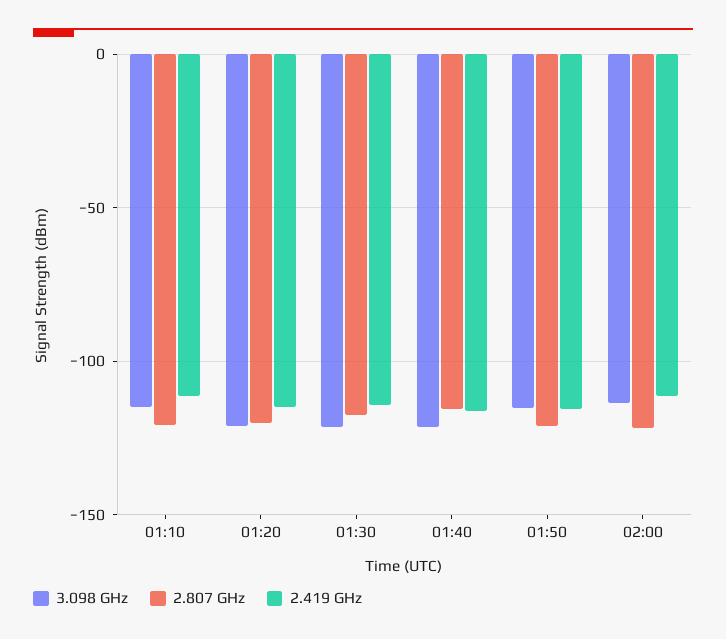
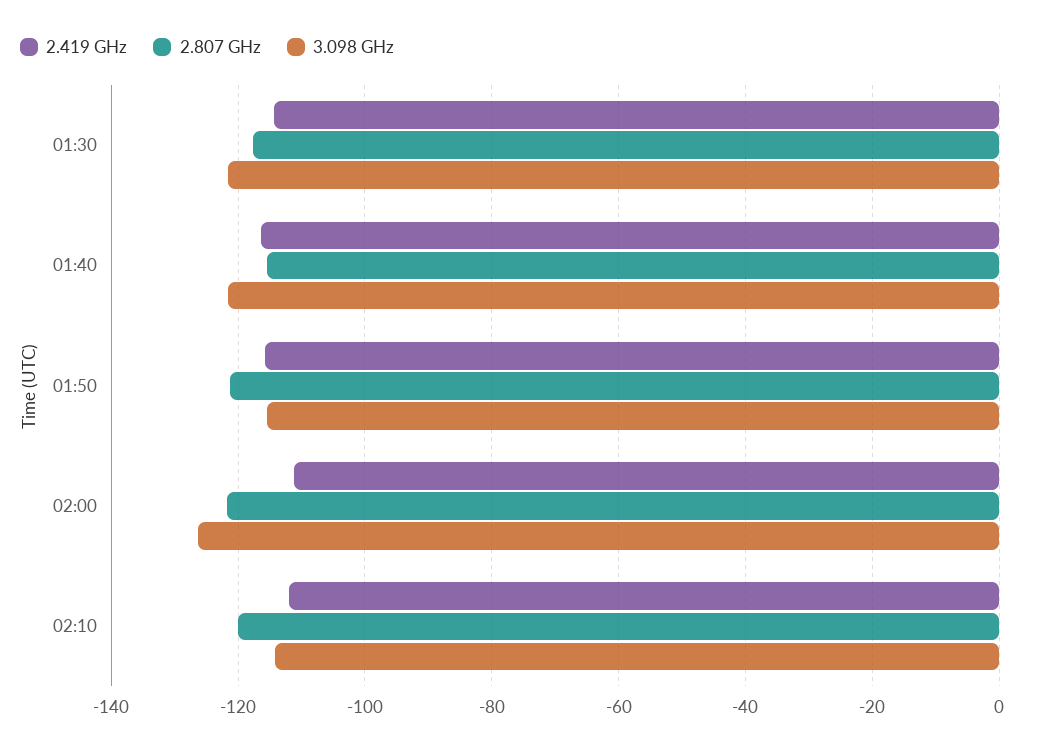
3.098 GHz, 01:10: -115 -> none
2.807 GHz, 01:10: -120 -> none
2.419 GHz, 01:10: -110 -> none
3.098 GHz, 01:20: -120 -> none
2.807 GHz, 01:20: -120 -> none
2.419 GHz, 01:20: -115 -> none
3.098 GHz, 02:00: -115 -> -126
2.419 GHz, 02:10: none -> -112
2.807 GHz, 02:10: none -> -120
3.098 GHz, 02:10: none -> -114

